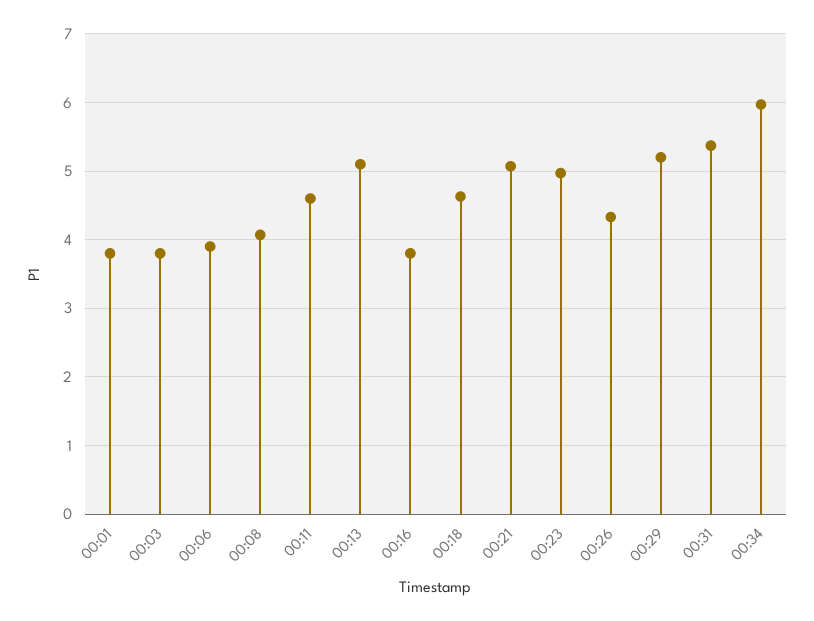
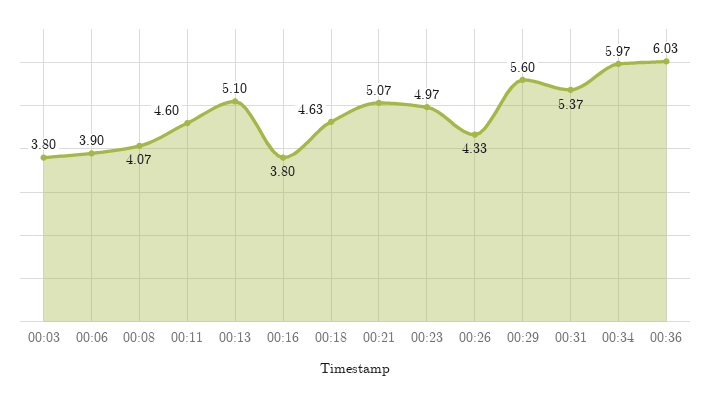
00:01: 3.8 -> none
00:29: 5.2 -> 5.6
00:36: none -> 6.03

